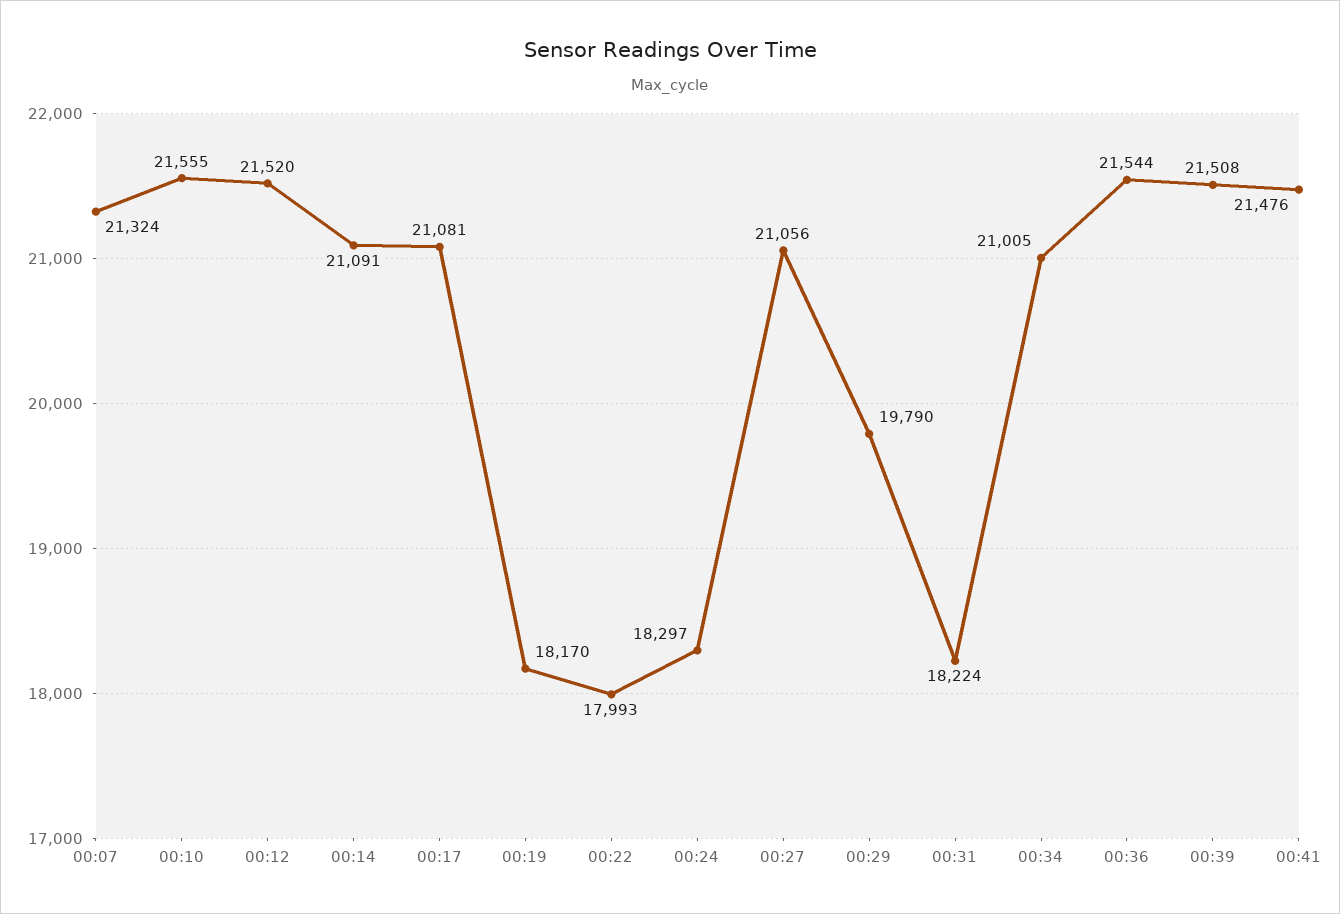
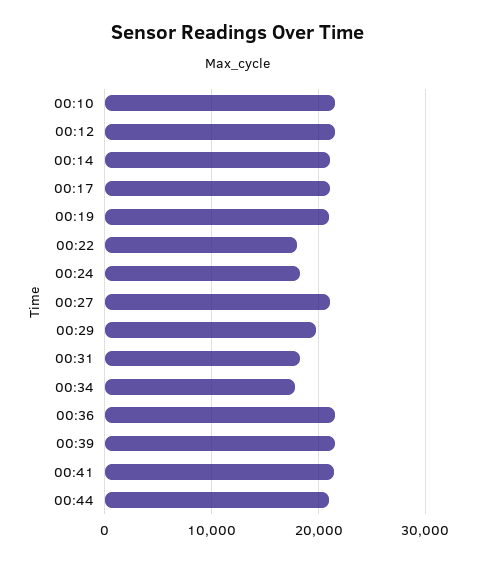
00:07: 21324 -> none
00:19: 18170 -> 21000
00:34: 21005 -> 18000
00:44: none -> 21000

